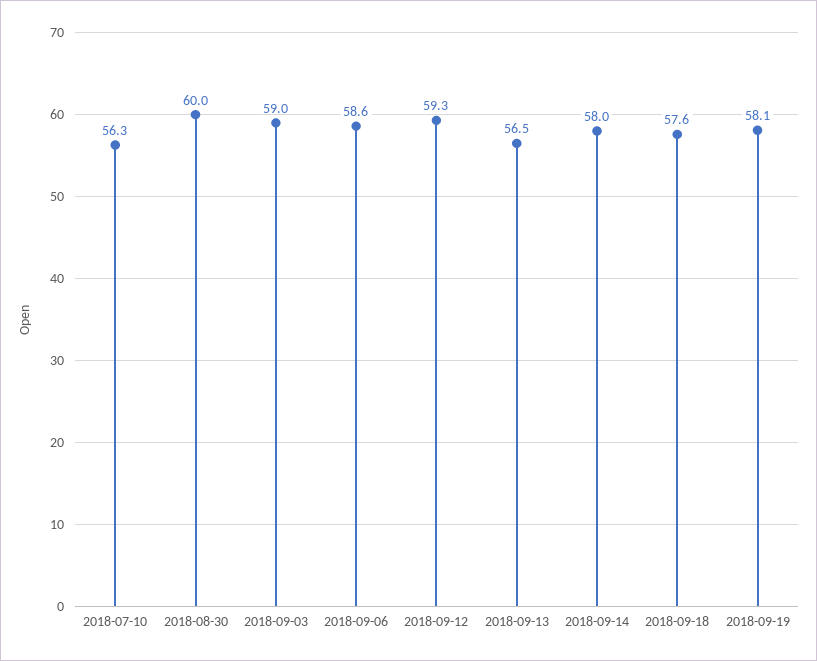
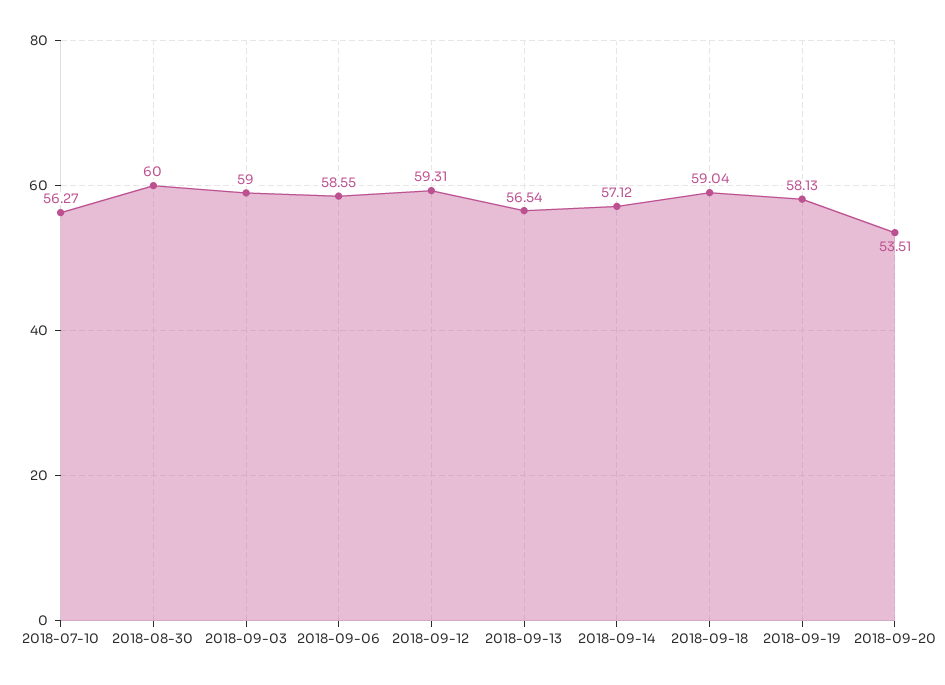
2018-09-14: 58 -> 57.12
2018-09-18: 57.6 -> 59.04
2018-09-20: none -> 53.51

